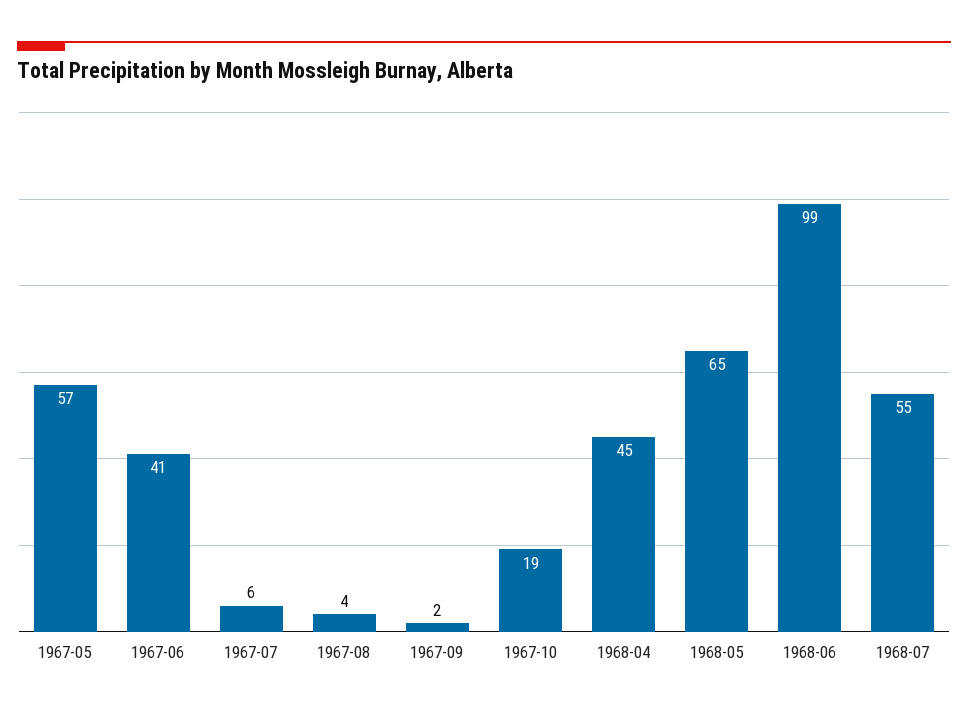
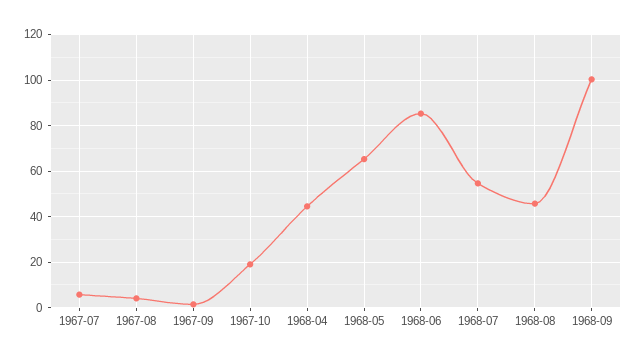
1967-05: 57 -> none
1967-06: 41 -> none
1968-06: 99 -> 85
1968-08: none -> 45
1968-09: none -> 100

